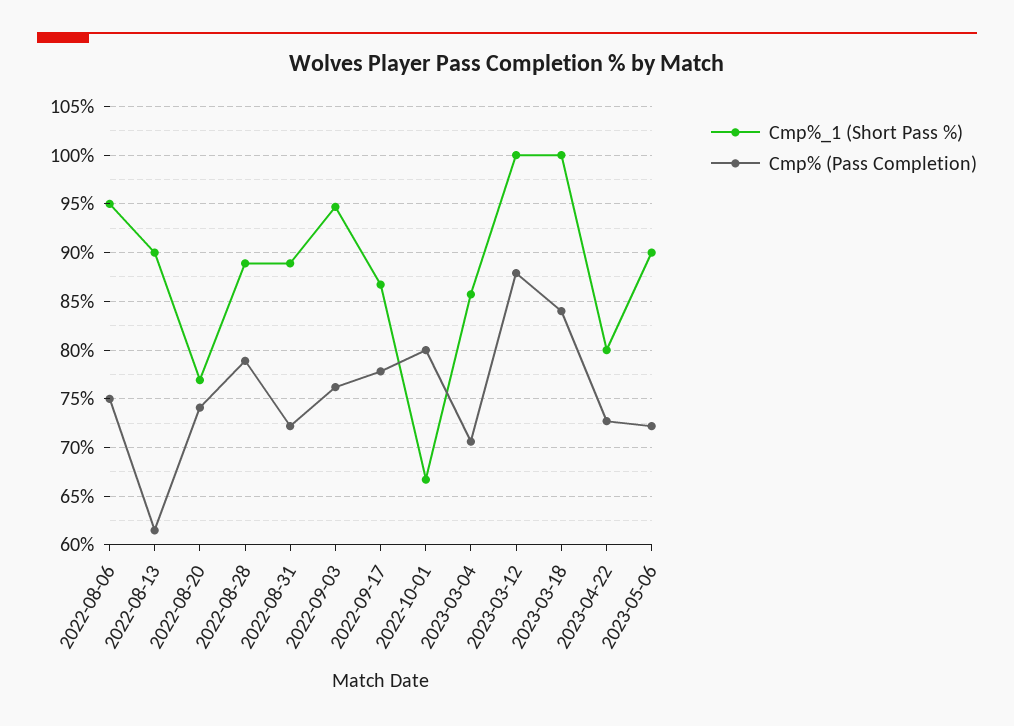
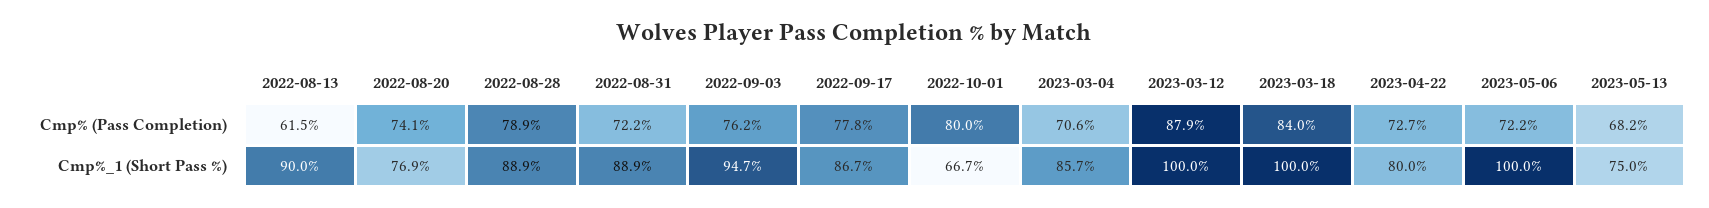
Cmp%_1 (Short Pass %), 2022-08-06: 95 -> none
Cmp% (Pass Completion), 2022-08-06: 75 -> none
Cmp%_1 (Short Pass %), 2023-05-06: 90 -> 100
Cmp% (Pass Completion), 2023-05-13: none -> 68.2
Cmp%_1 (Short Pass %), 2023-05-13: none -> 75

